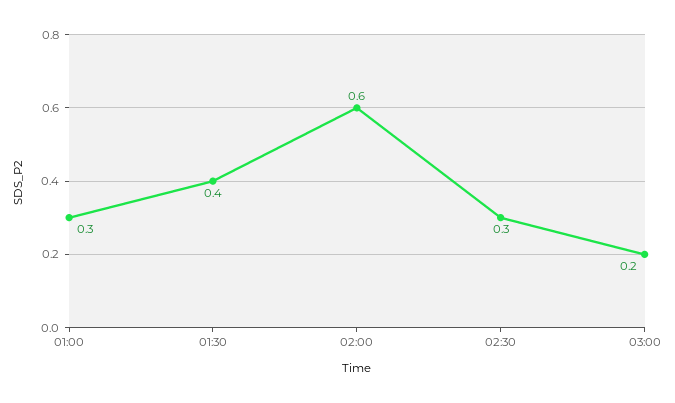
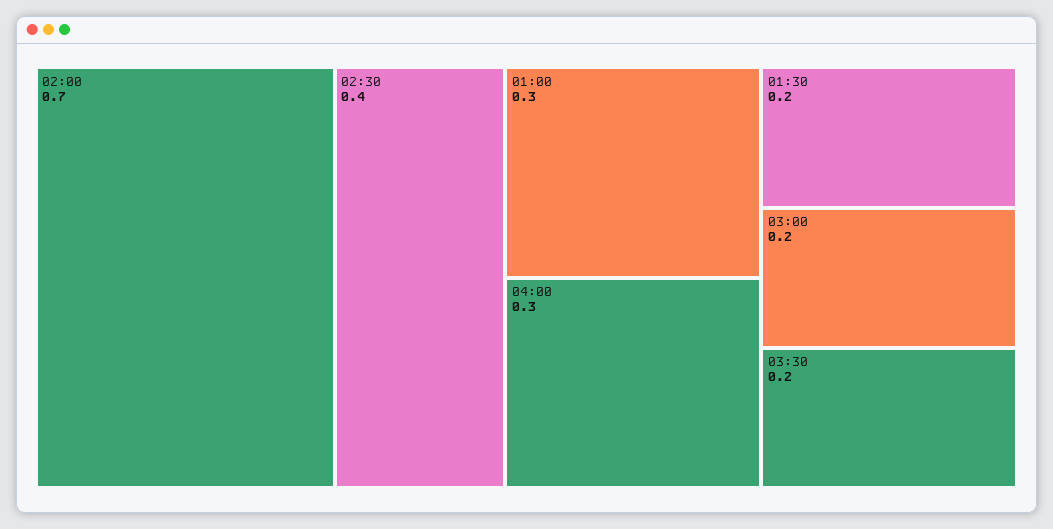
01:30: 0.4 -> 0.2
02:00: 0.6 -> 0.7
02:30: 0.3 -> 0.4
04:00: none -> 0.3
03:30: none -> 0.2

